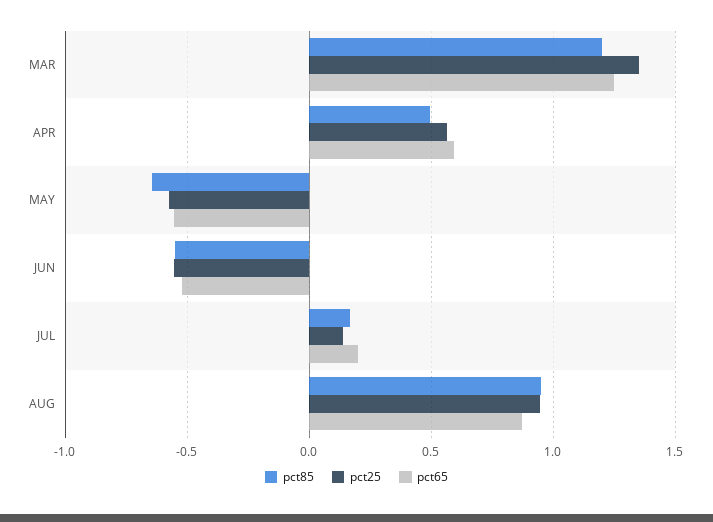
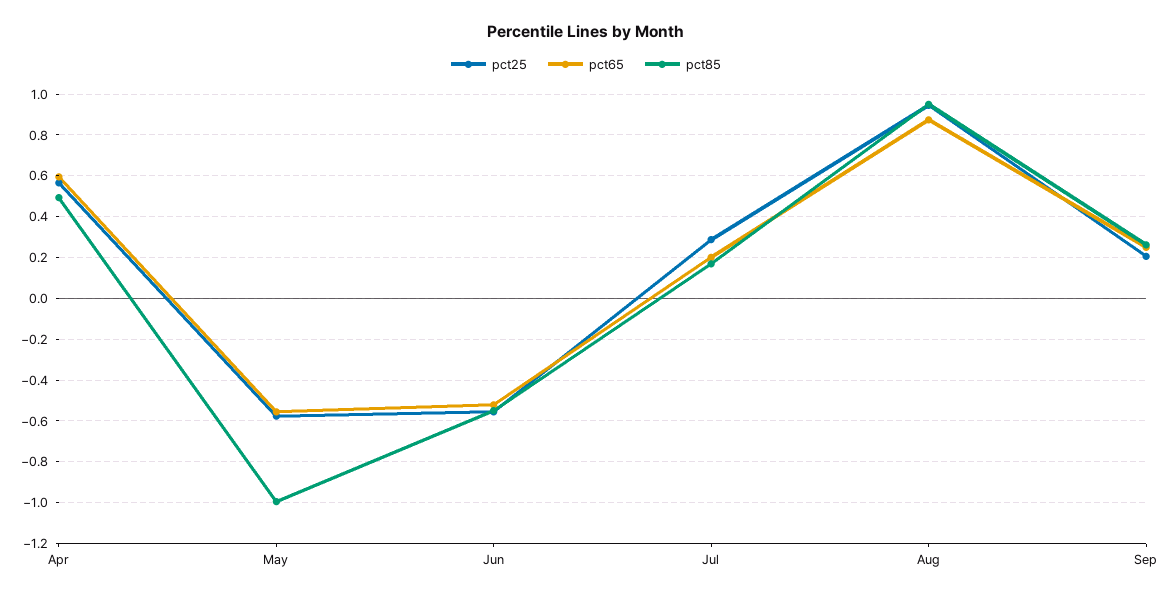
pct85, MAR: 1.2 -> none
pct25, MAR: 1.35 -> none
pct65, MAR: 1.25 -> none
pct85, MAY: -0.65 -> -1
pct25, JUL: 0.15 -> 0.3
pct25, Sep: none -> 0.2
pct65, Sep: none -> 0.25
pct85, Sep: none -> 0.25

